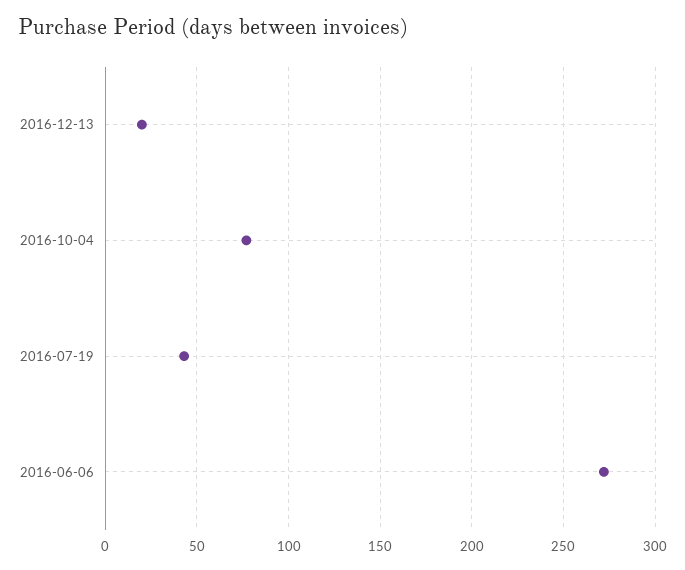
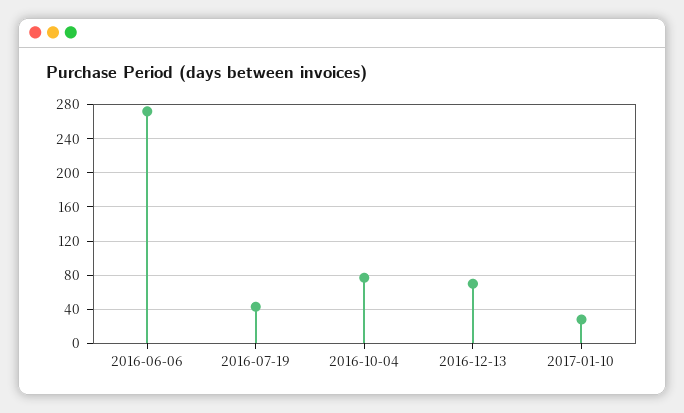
2016-12-13: 20 -> 70
2017-01-10: none -> 30

